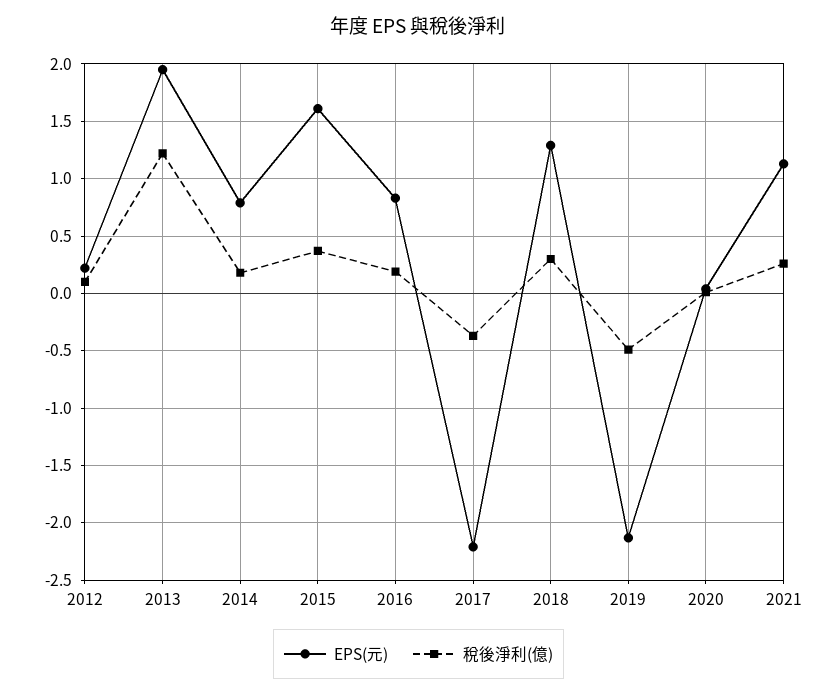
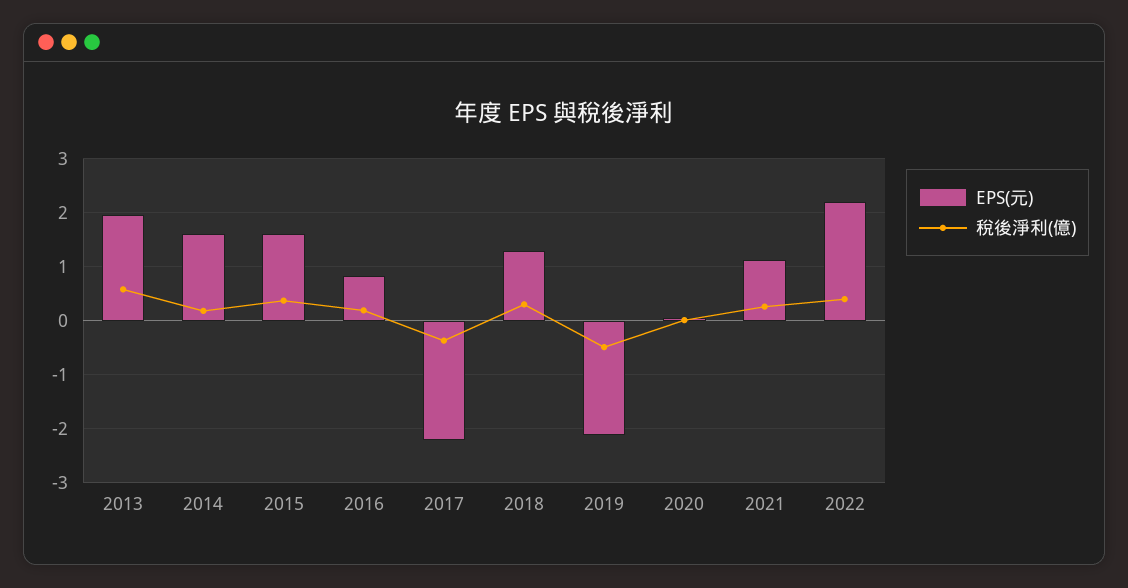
EPS(元), 2012: 0.2 -> none
稅後淨利(億), 2012: 0.1 -> none
稅後淨利(億), 2013: 1.2 -> 0.6
EPS(元), 2014: 0.8 -> 1.6
EPS(元), 2022: none -> 2.2
稅後淨利(億), 2022: none -> 0.4

